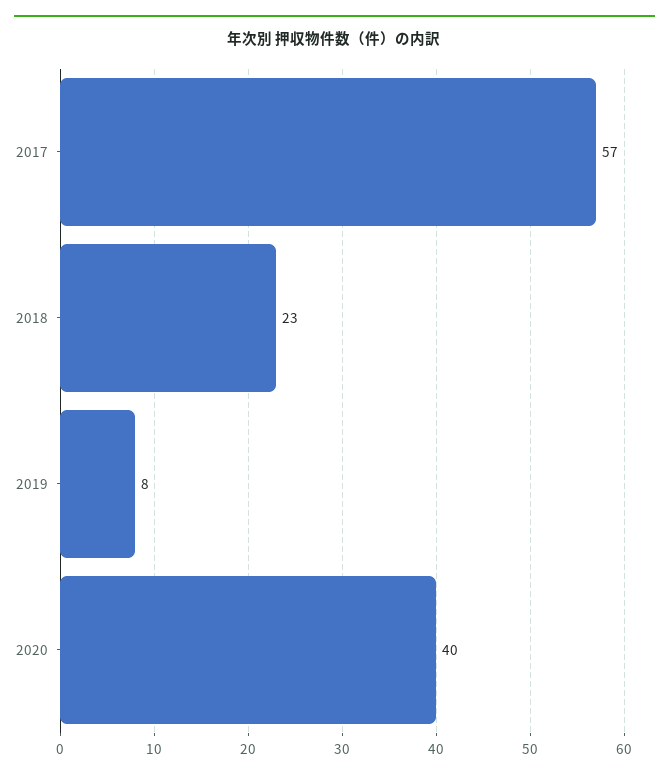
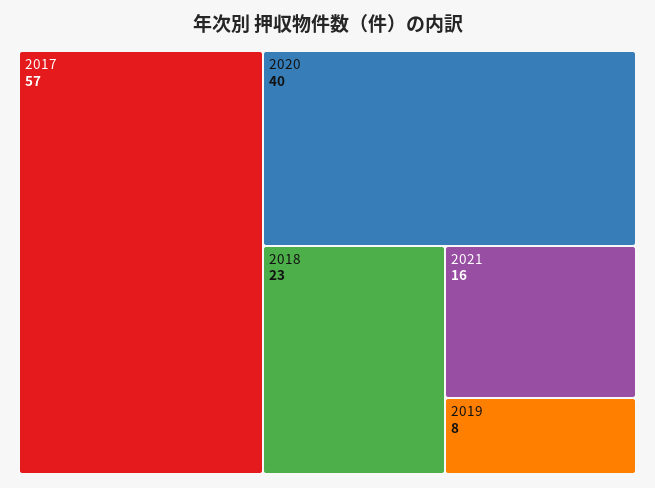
2021: none -> 16

